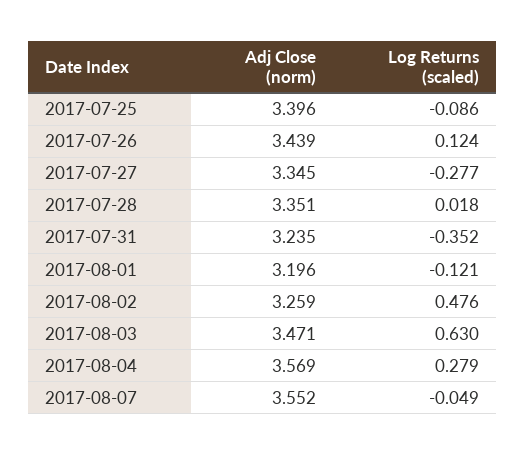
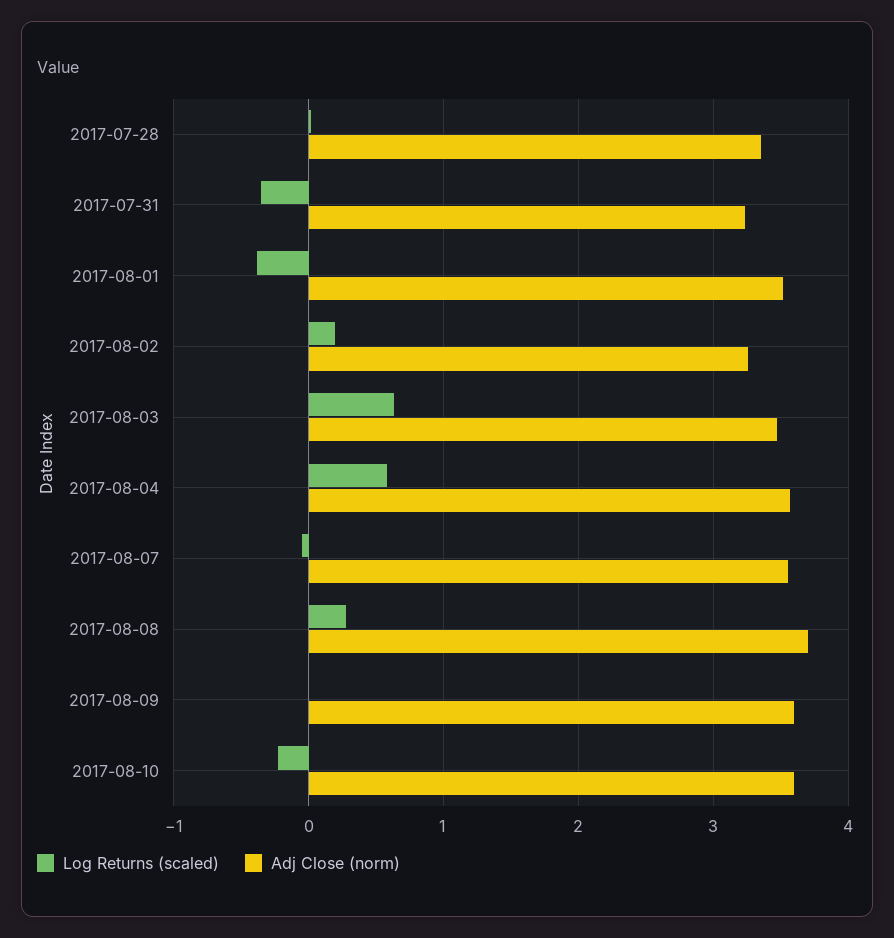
Adj Close (norm), 2017-07-25: 3.396 -> none
Log Returns (scaled), 2017-07-25: -0.086 -> none
Adj Close (norm), 2017-07-26: 3.439 -> none
Log Returns (scaled), 2017-07-26: 0.124 -> none
Adj Close (norm), 2017-07-27: 3.345 -> none
Log Returns (scaled), 2017-07-27: -0.277 -> none
Adj Close (norm), 2017-08-01: 3.196 -> 3.5
Log Returns (scaled), 2017-08-01: -0.121 -> -0.4
Log Returns (scaled), 2017-08-02: 0.476 -> 0.2
Log Returns (scaled), 2017-08-04: 0.279 -> 0.6
Log Returns (scaled), 2017-08-08: none -> 0.3
Adj Close (norm), 2017-08-08: none -> 3.7
Log Returns (scaled), 2017-08-09: none -> 0
Adj Close (norm), 2017-08-09: none -> 3.6
Log Returns (scaled), 2017-08-10: none -> -0.2
Adj Close (norm), 2017-08-10: none -> 3.6

